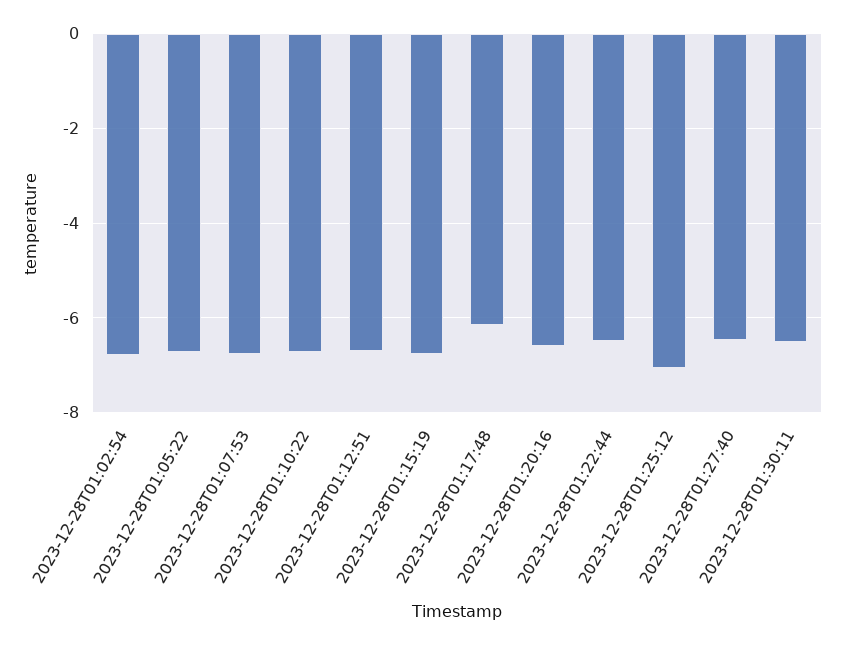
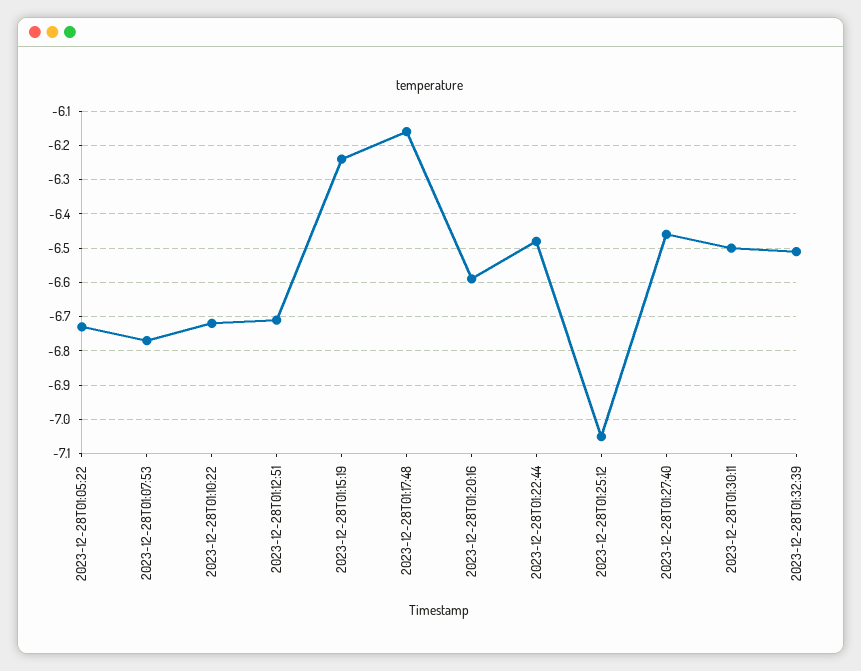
2023-12-28T01:02:54: -6.8 -> none
2023-12-28T01:15:19: -6.8 -> -6.25
2023-12-28T01:32:39: none -> -6.5

